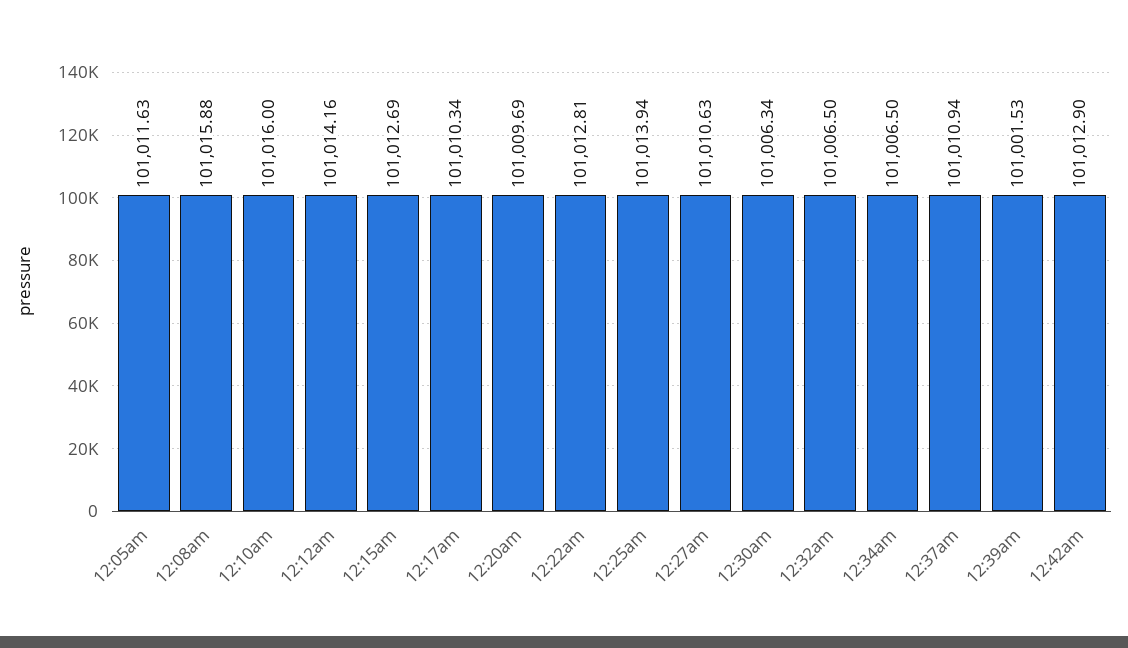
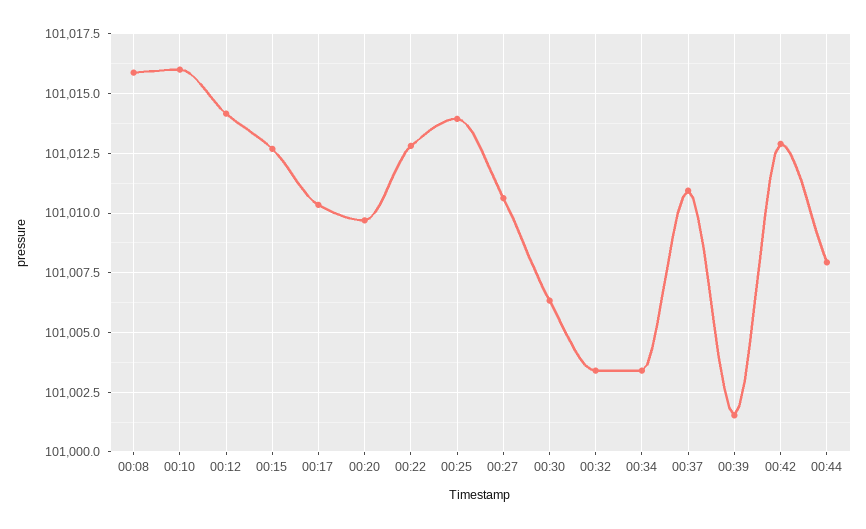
12:05am: 101011.63 -> none
12:32am: 101006.5 -> 101003.5
12:34am: 101006.5 -> 101003.5
00:44: none -> 101008

